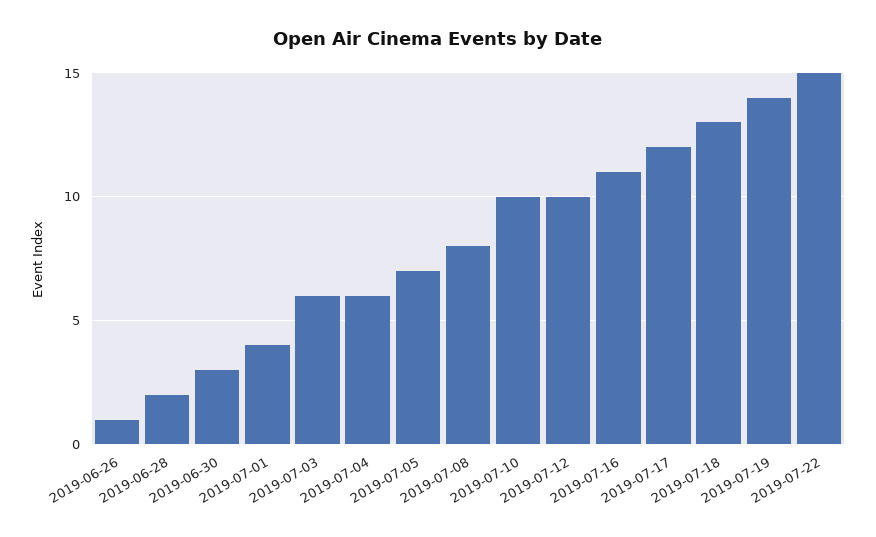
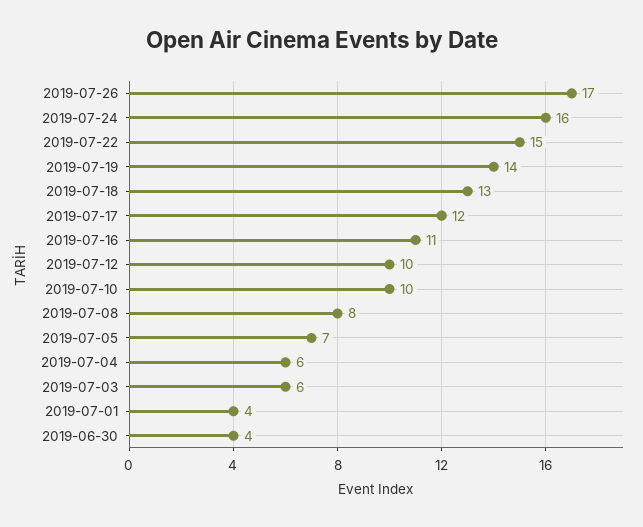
2019-06-26: 1 -> none
2019-06-28: 2 -> none
2019-06-30: 3 -> 4
2019-07-26: none -> 17
2019-07-24: none -> 16

